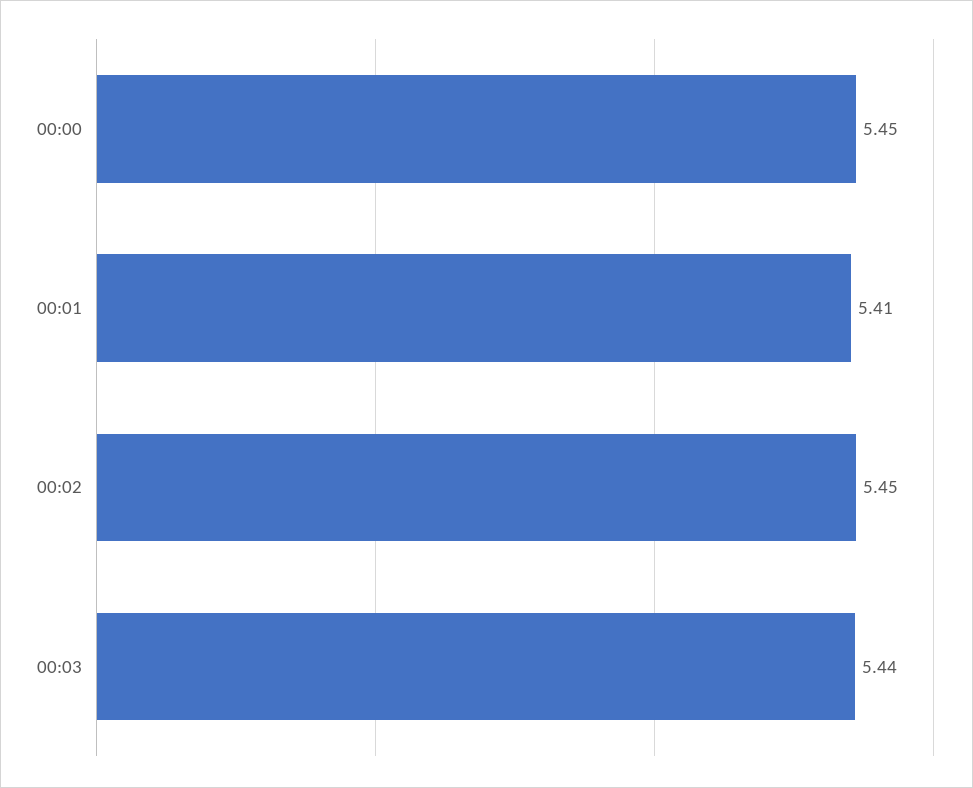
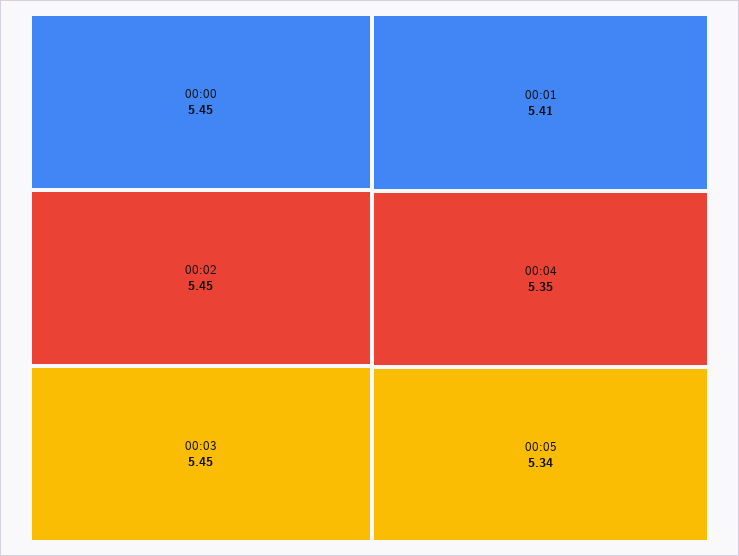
00:03: 5.44 -> 5.45
00:04: none -> 5.35
00:05: none -> 5.34

